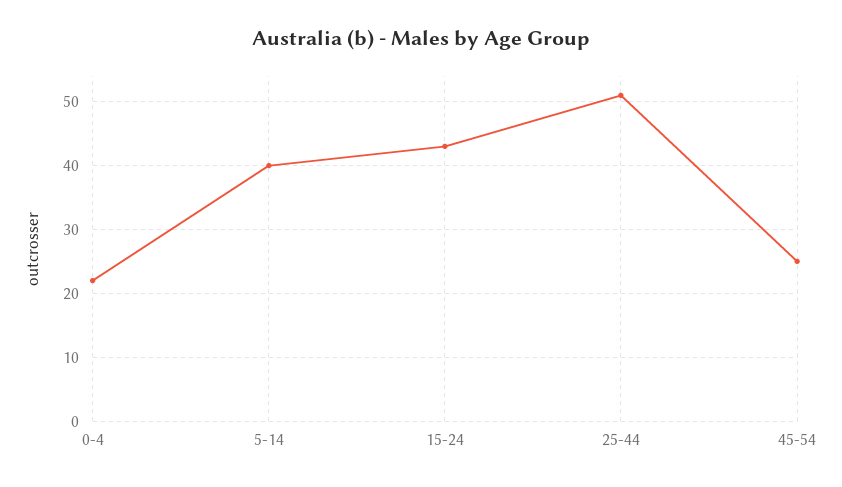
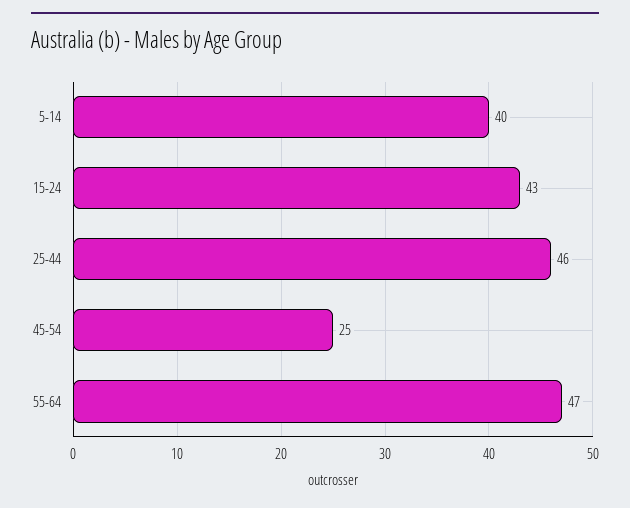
0-4: 22 -> none
25-44: 51 -> 46
55-64: none -> 47

